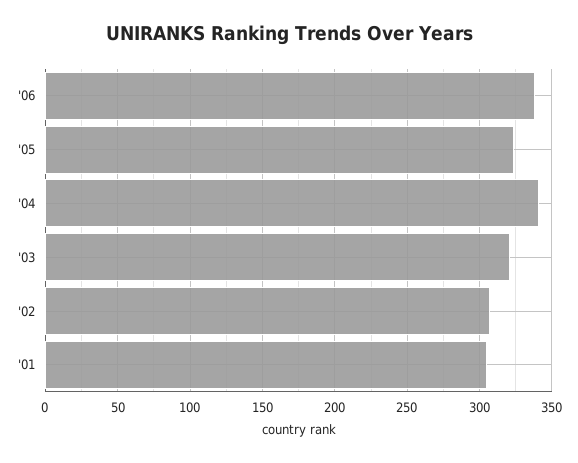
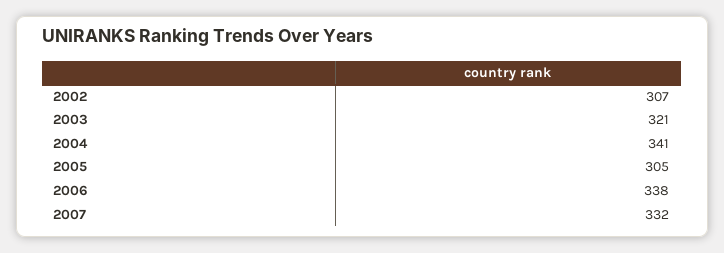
'05: 325 -> 305
'01: 305 -> none
2007: none -> 332

